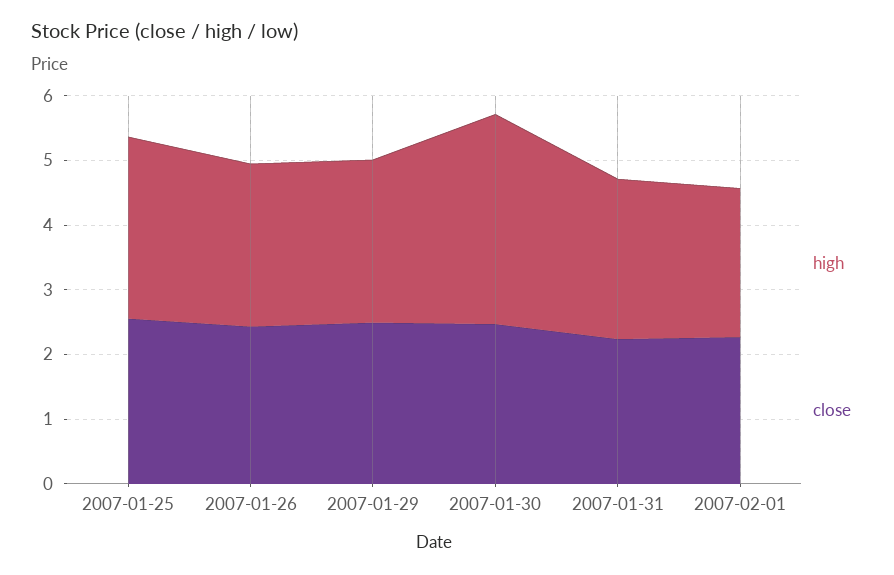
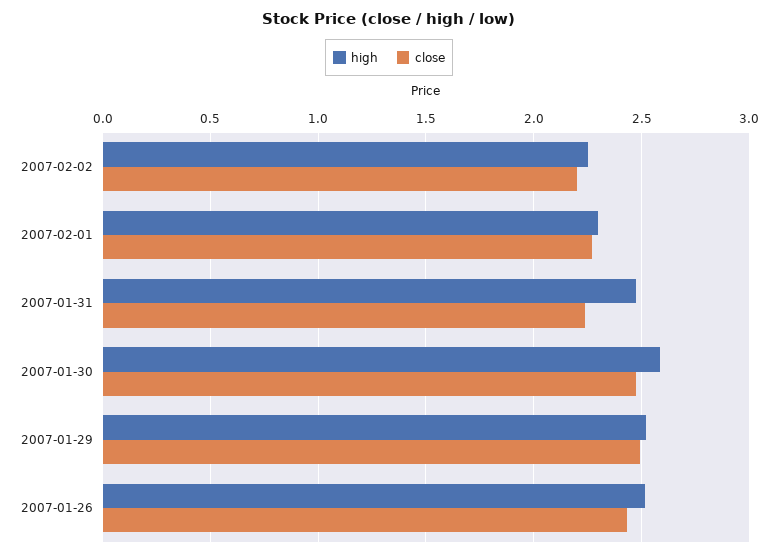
high, 2007-01-25: 2.8 -> none
close, 2007-01-25: 2.6 -> none
high, 2007-01-30: 3.2 -> 2.6
high, 2007-02-02: none -> 2.25
close, 2007-02-02: none -> 2.2

